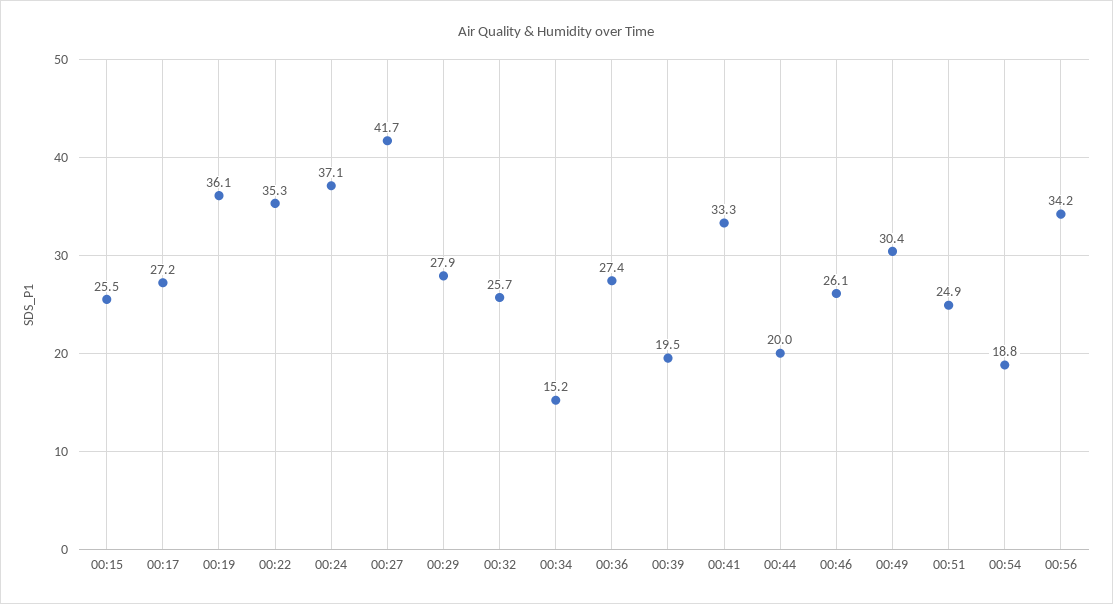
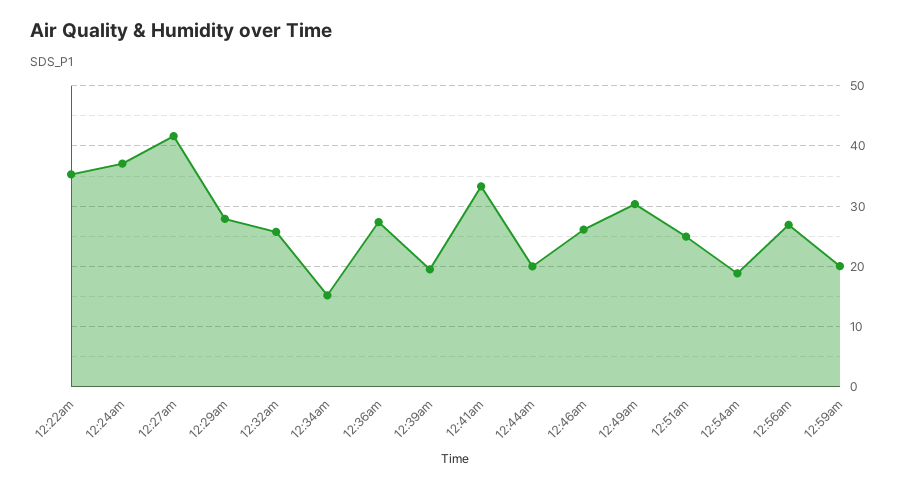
00:15: 25.5 -> none
00:17: 27.2 -> none
00:19: 36.1 -> none
00:56: 34.2 -> 27
12:59am: none -> 20

